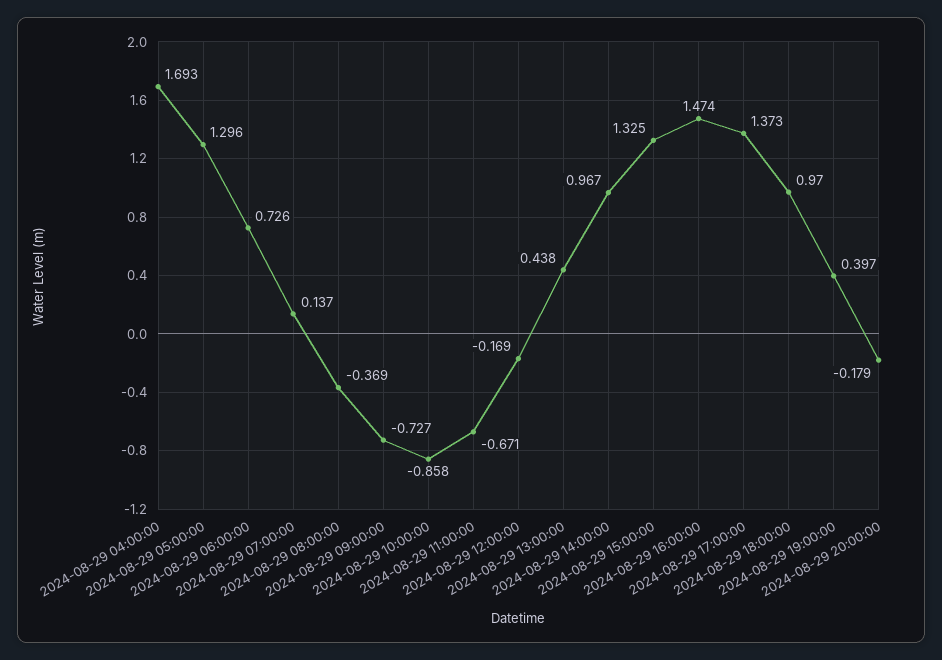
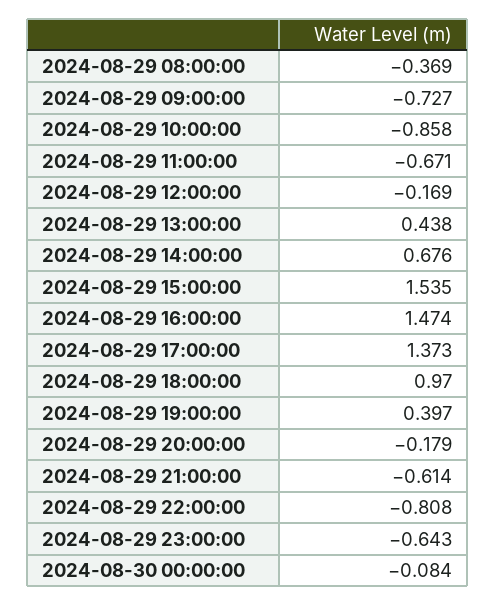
2024-08-29 04:00:00: 1.693 -> none
2024-08-29 05:00:00: 1.296 -> none
2024-08-29 06:00:00: 0.726 -> none
2024-08-29 07:00:00: 0.137 -> none
2024-08-29 14:00:00: 0.967 -> 0.676
2024-08-29 15:00:00: 1.325 -> 1.535
2024-08-29 21:00:00: none -> -0.614
2024-08-29 22:00:00: none -> -0.808
2024-08-29 23:00:00: none -> -0.643
2024-08-30 00:00:00: none -> -0.084

